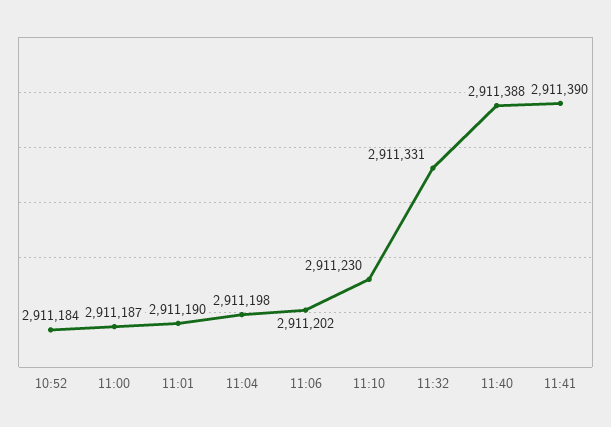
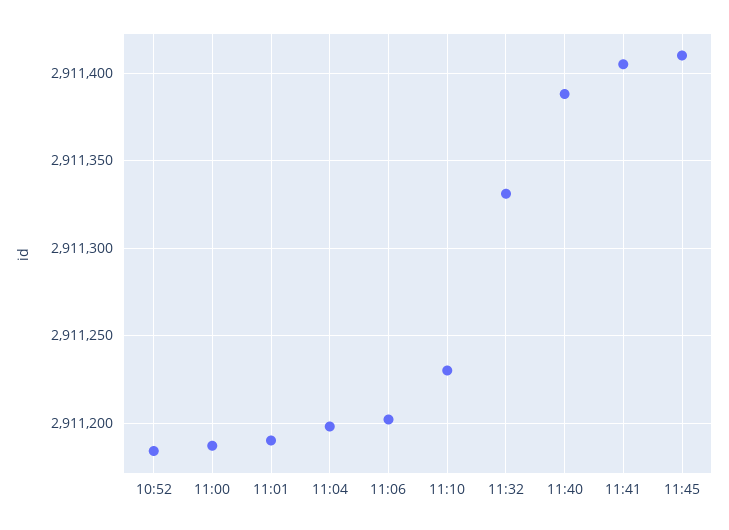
11:41: 2911390 -> 2911405
11:45: none -> 2911410

